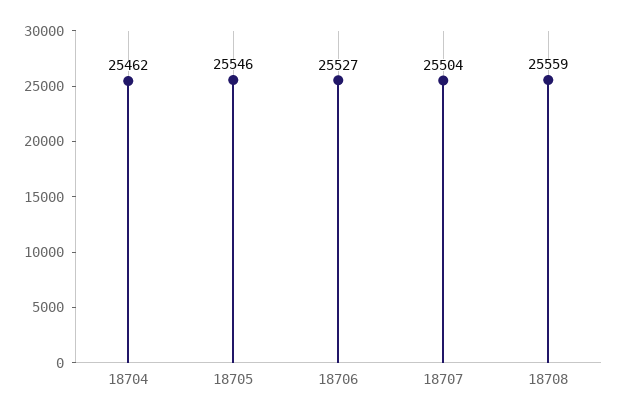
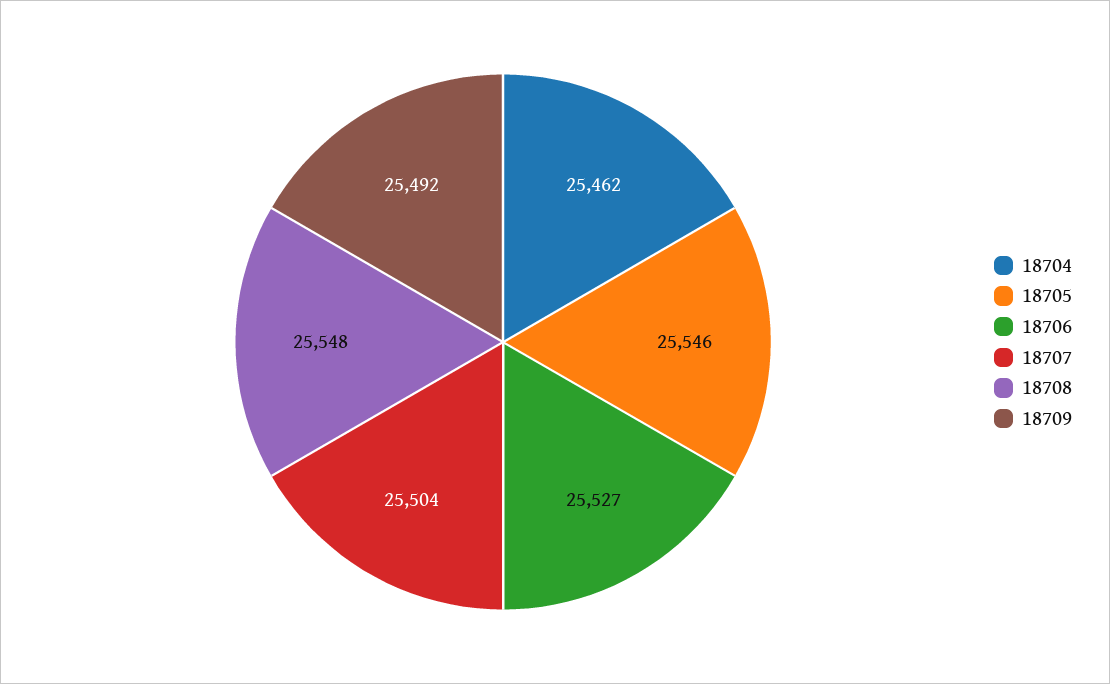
18708: 25559 -> 25548
18709: none -> 25492

